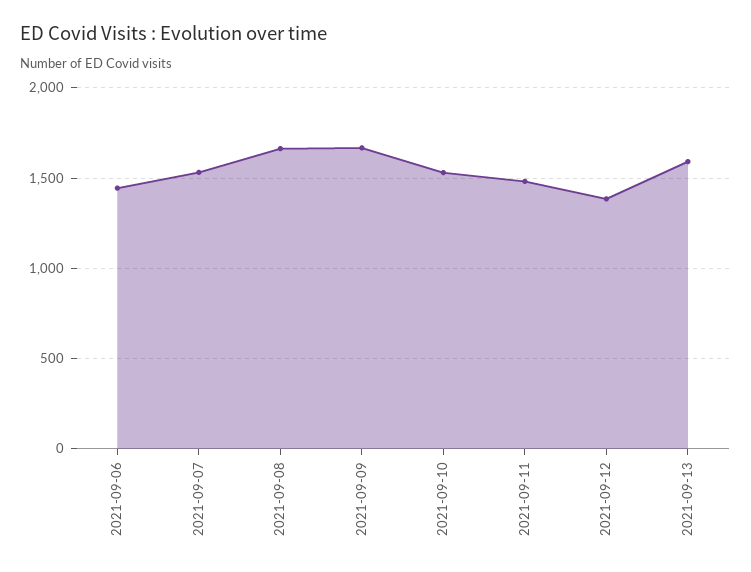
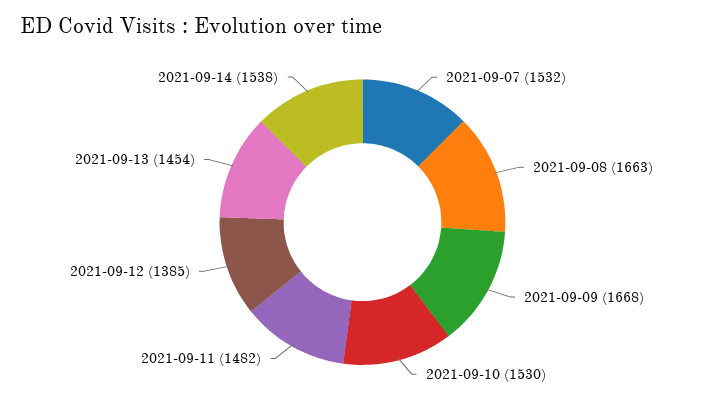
2021-09-06: 1450 -> none
2021-09-13: 1600 -> 1454
2021-09-14: none -> 1538

